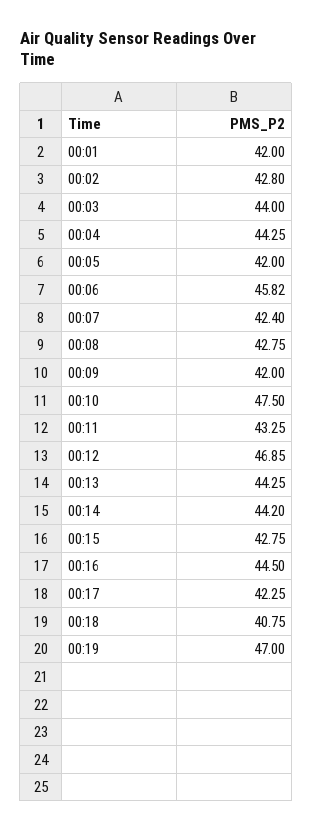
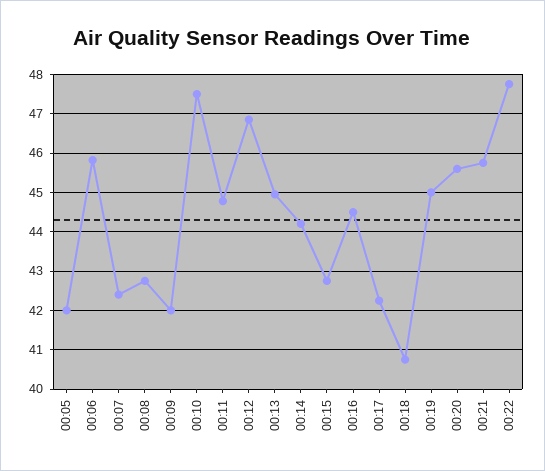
00:01: 42 -> none
00:02: 42.8 -> none
00:03: 44 -> none
00:04: 44.25 -> none
00:11: 43.25 -> 44.8
00:13: 44.25 -> 45
00:19: 47 -> 45
00:20: none -> 45.6
00:21: none -> 45.8
00:22: none -> 47.8

